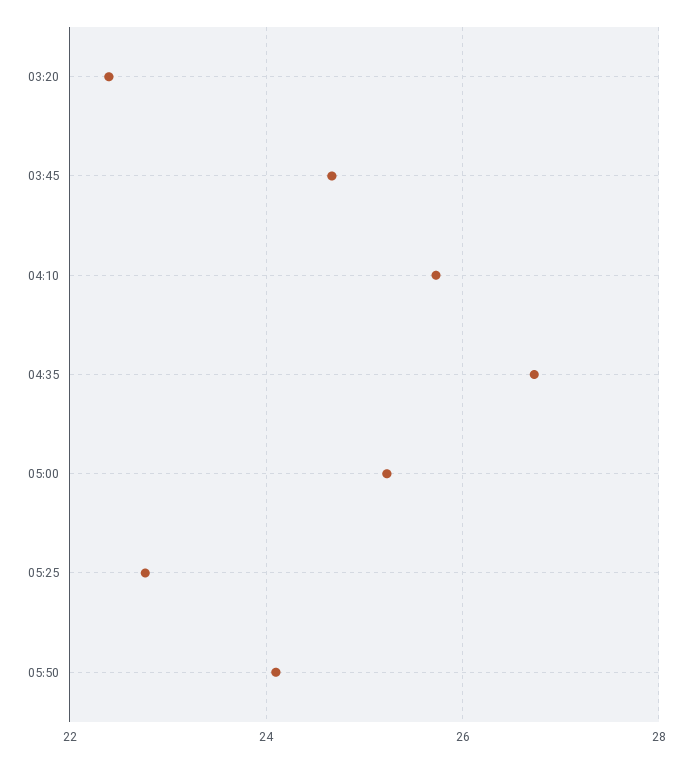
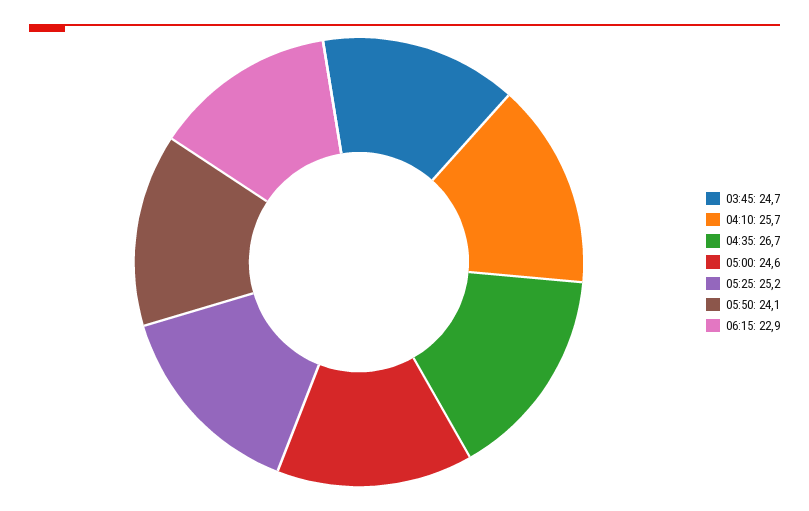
03:20: 22.4 -> none
05:00: 25.2 -> 24.6
05:25: 22.8 -> 25.2
06:15: none -> 22.9

